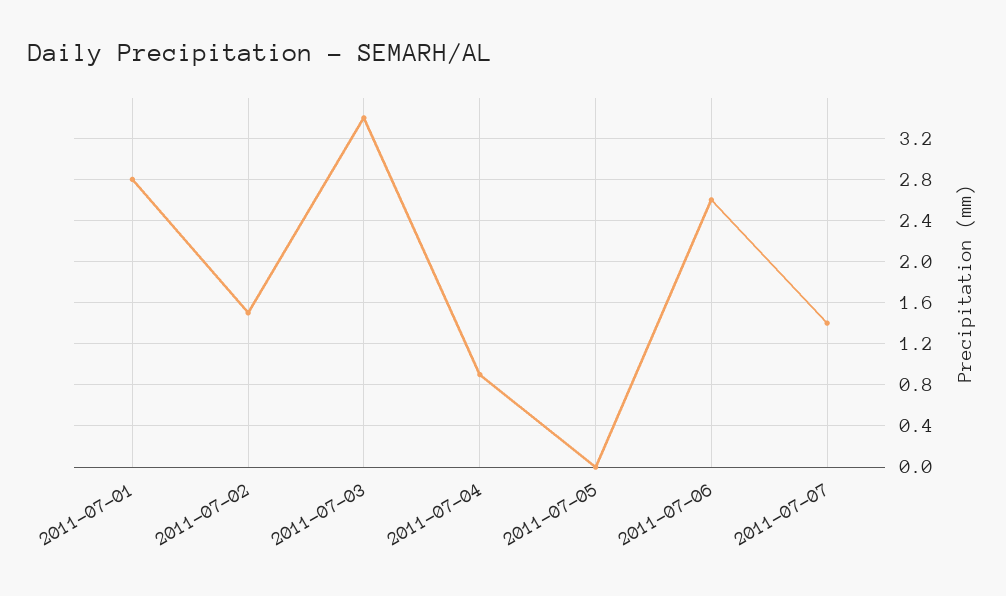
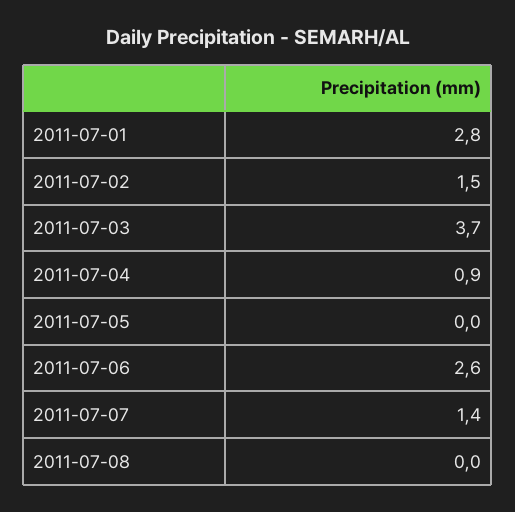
2011-07-03: 3.4 -> 3.7
2011-07-08: none -> 0

